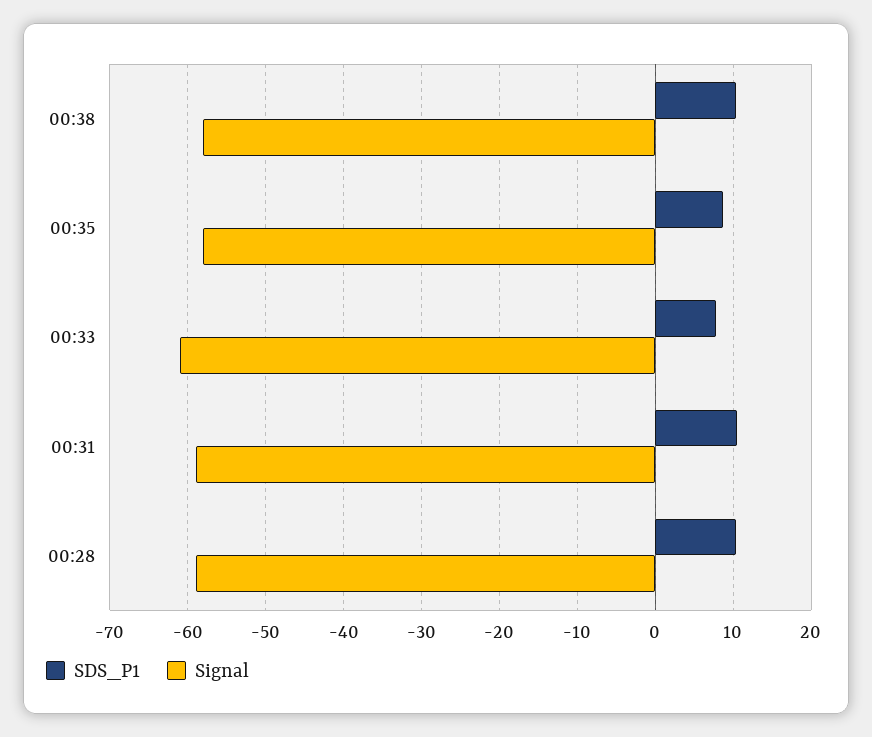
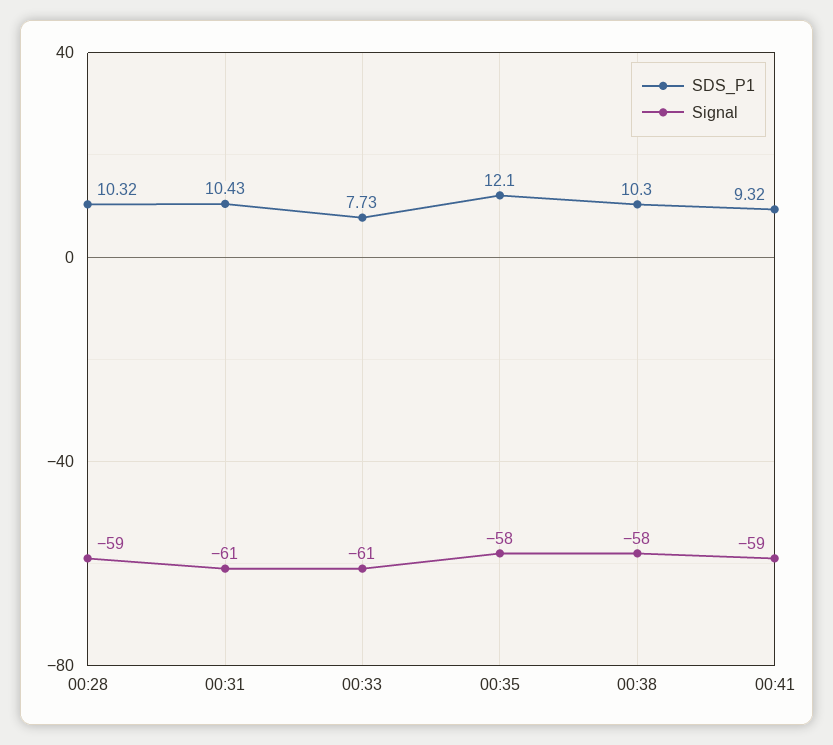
SDS_P1, 00:35: 9 -> 12.1
Signal, 00:31: -59 -> -61
SDS_P1, 00:41: none -> 9.32
Signal, 00:41: none -> -59

